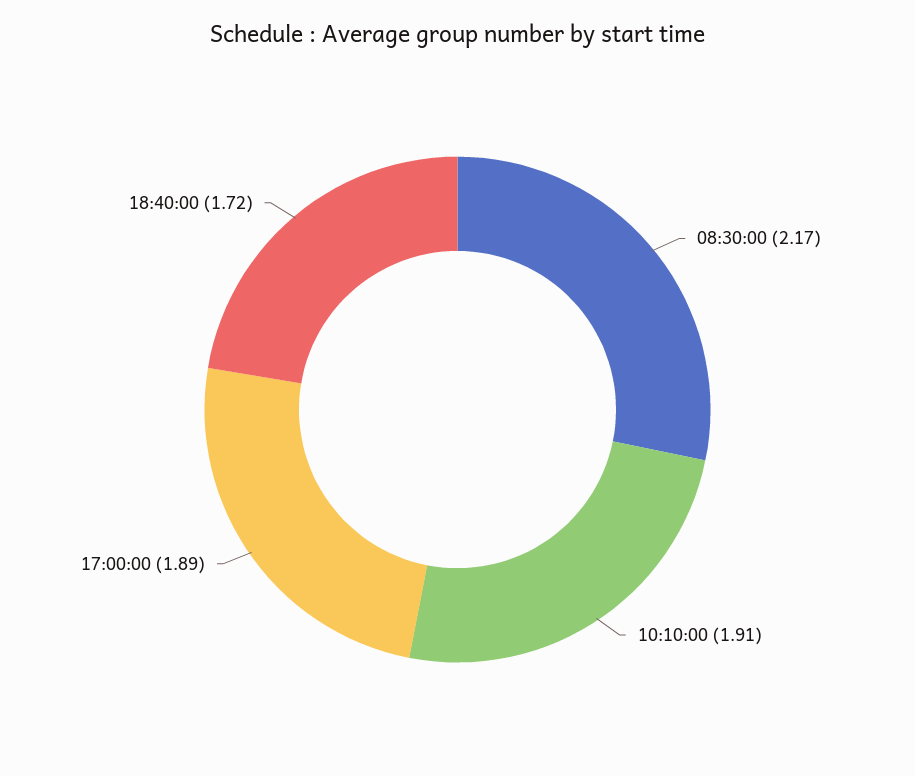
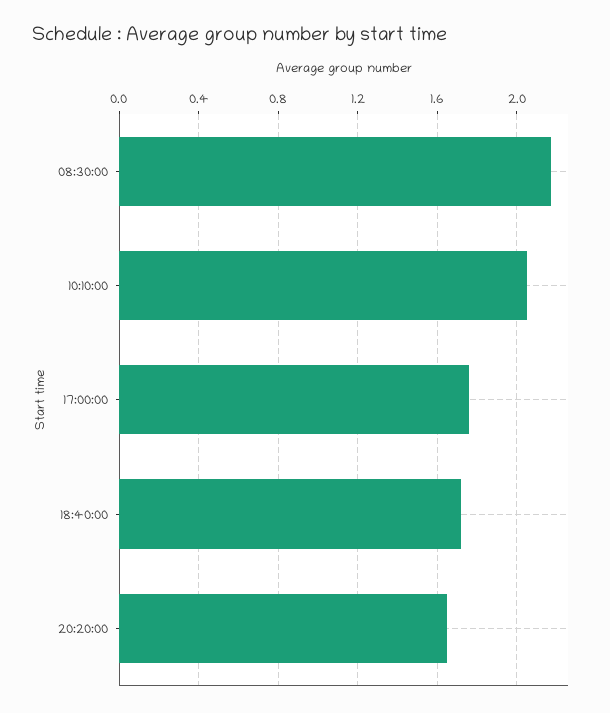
10:10:00: 1.91 -> 2.05
17:00:00: 1.89 -> 1.75
20:20:00: none -> 1.65

